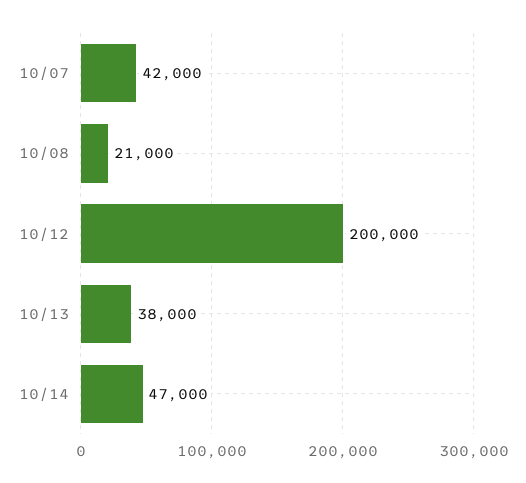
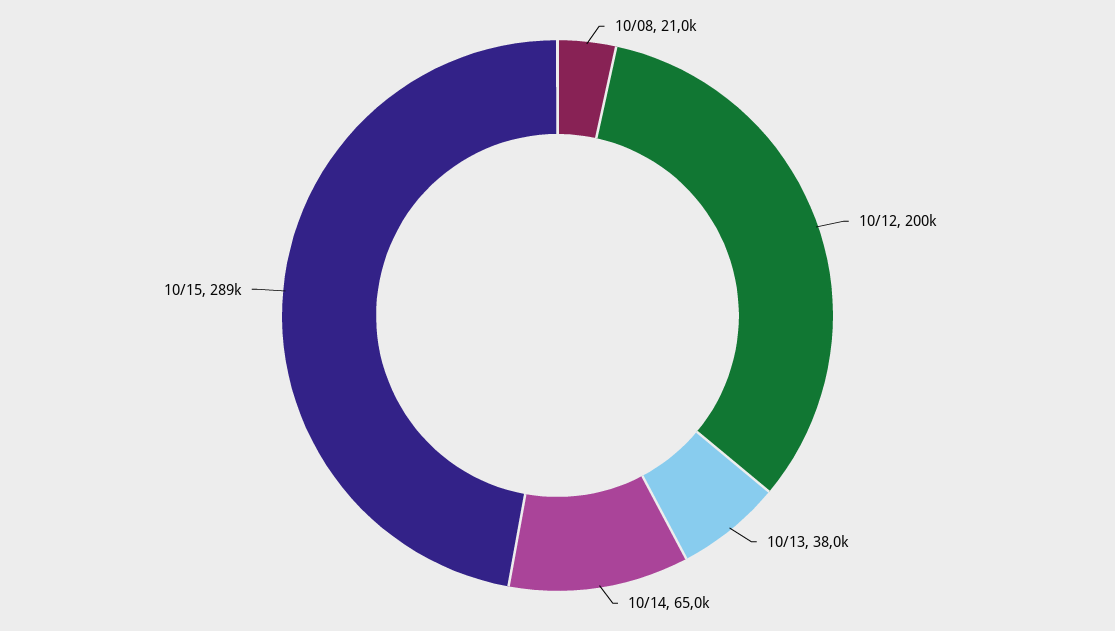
10/07: 42000 -> none
10/14: 47000 -> 65000
10/15: none -> 289000

